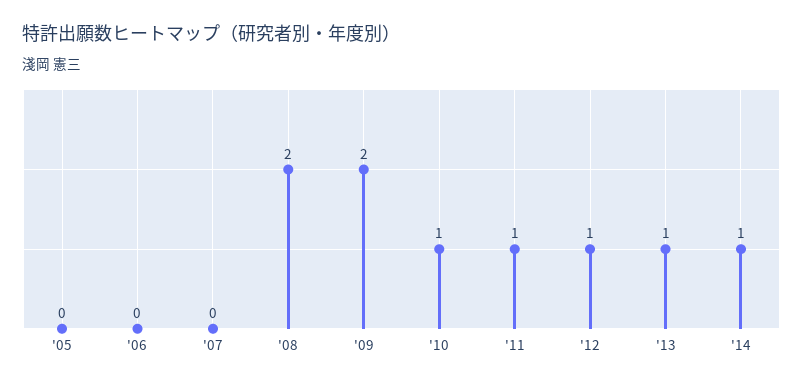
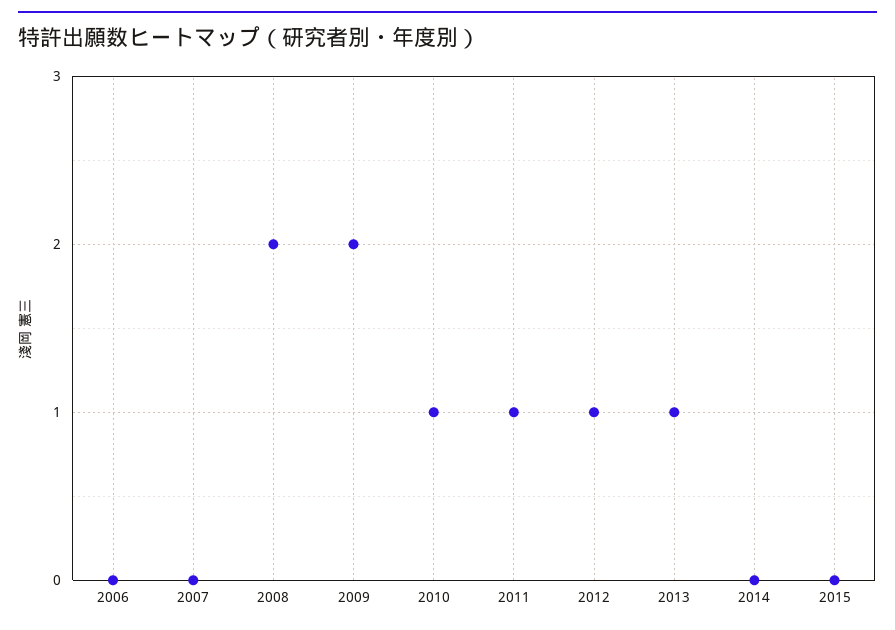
'05: 0 -> none
'14: 1 -> 0
2015: none -> 0

